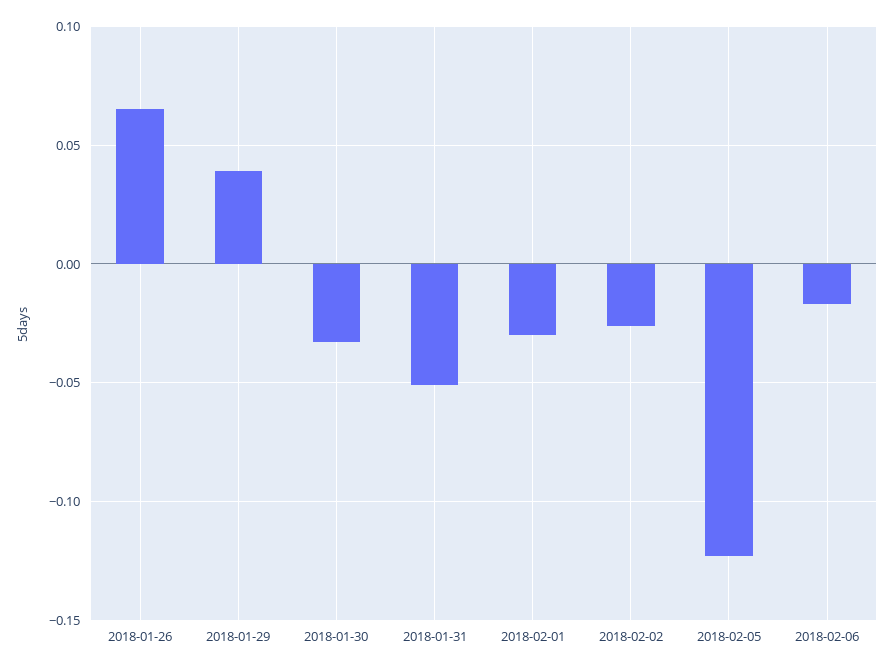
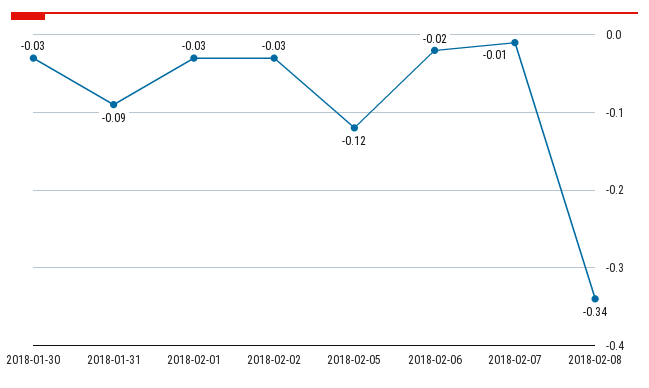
2018-01-26: 0.065 -> none
2018-01-29: 0.04 -> none
2018-01-31: -0.05 -> -0.09
2018-02-07: none -> -0.01
2018-02-08: none -> -0.34

